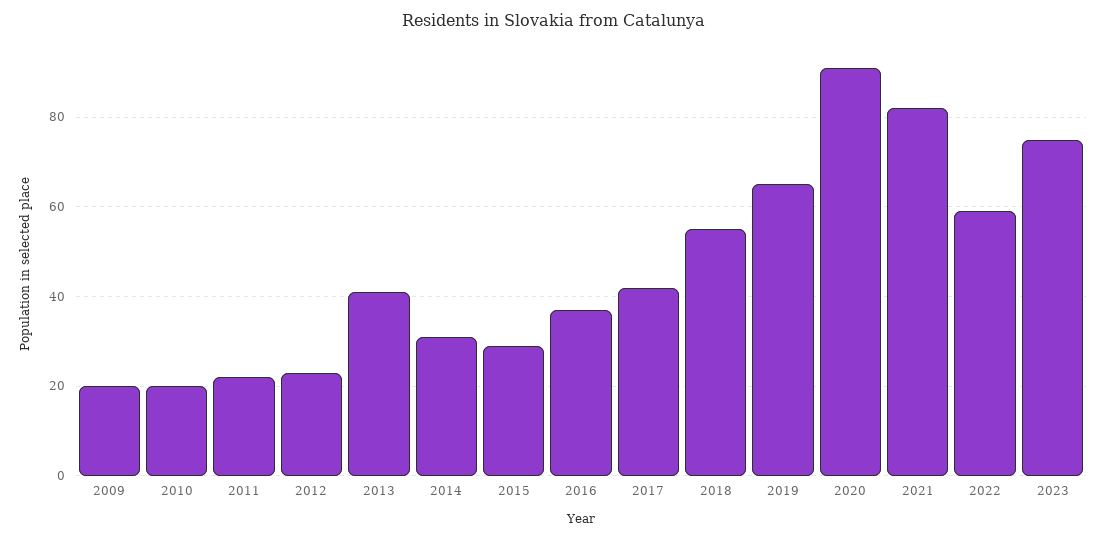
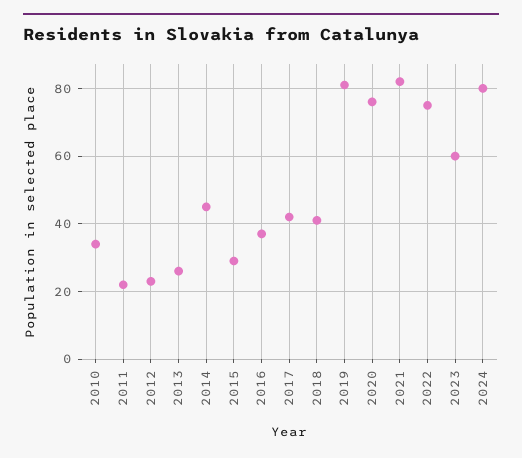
2009: 20 -> none
2010: 20 -> 35
2013: 40 -> 25
2014: 30 -> 45
2018: 55 -> 40
2019: 65 -> 80
2020: 90 -> 75
2022: 60 -> 75
2023: 75 -> 60
2024: none -> 80

